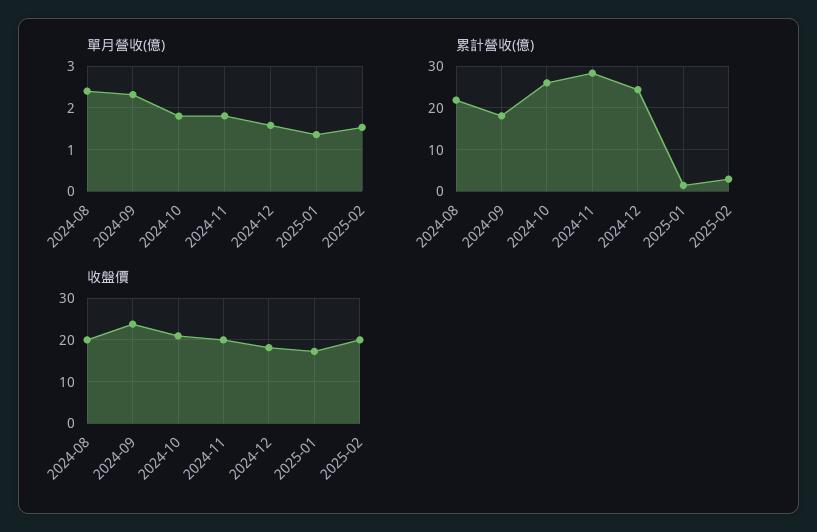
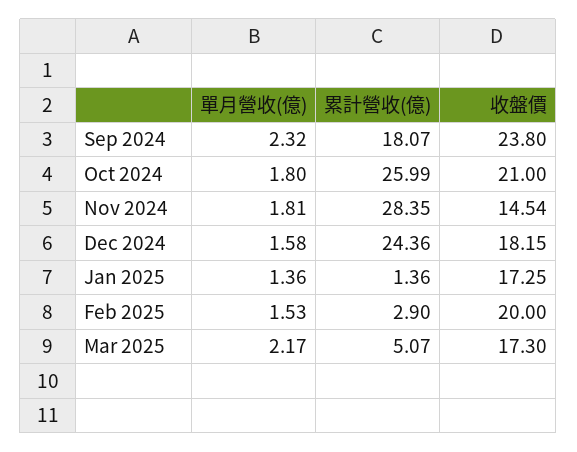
單月營收(億), 2024-08: 2.4 -> none
累計營收(億), 2024-08: 22 -> none
收盤價, 2024-08: 20 -> none
收盤價, 2024-11: 20 -> 14.54
單月營收(億), Mar 2025: none -> 2.17
累計營收(億), Mar 2025: none -> 5.07
收盤價, Mar 2025: none -> 17.3

